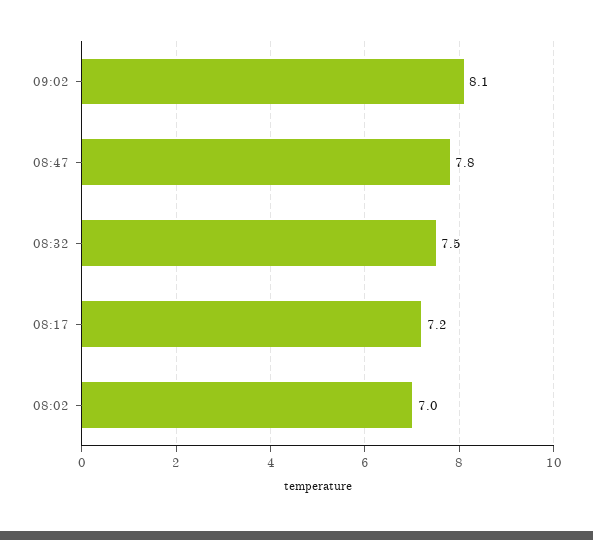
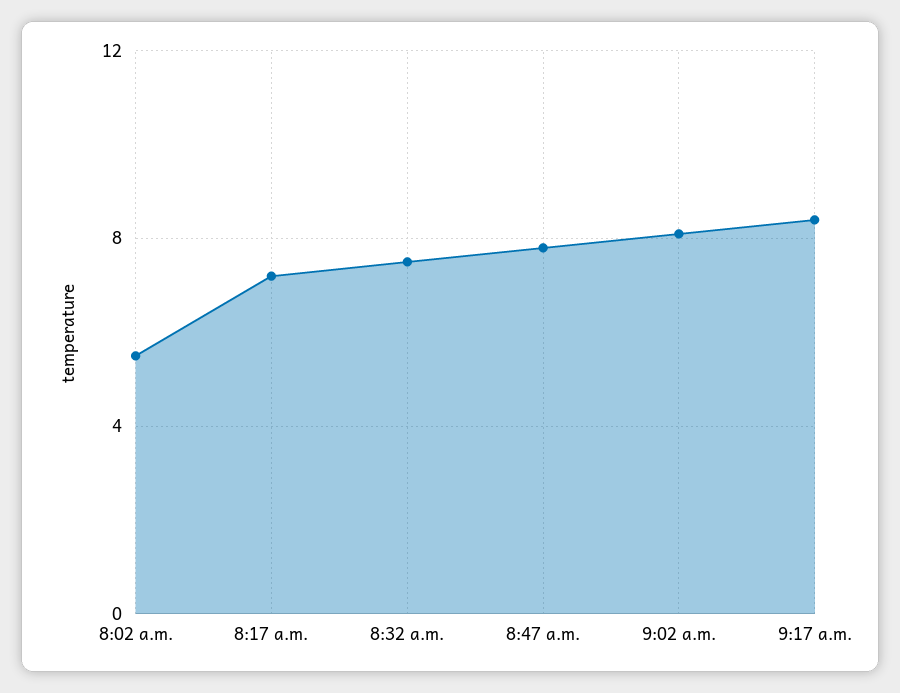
08:02: 7 -> 5.5
9:17 a.m.: none -> 8.5

